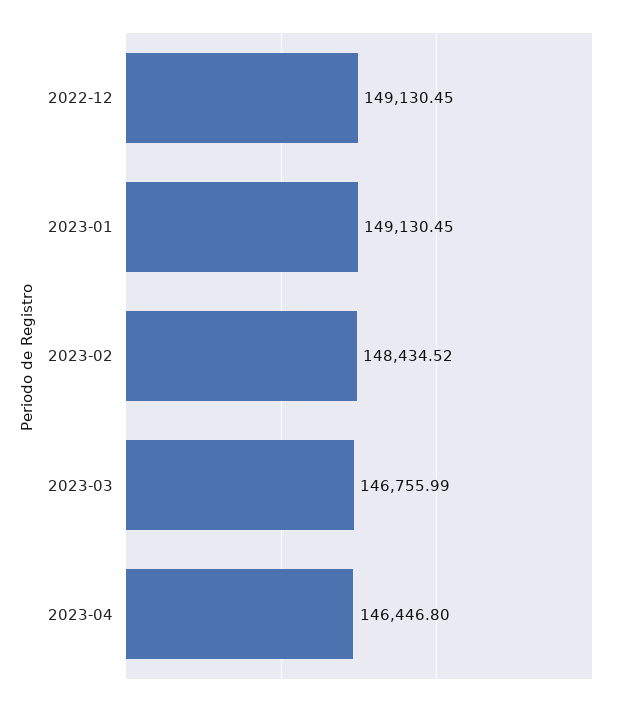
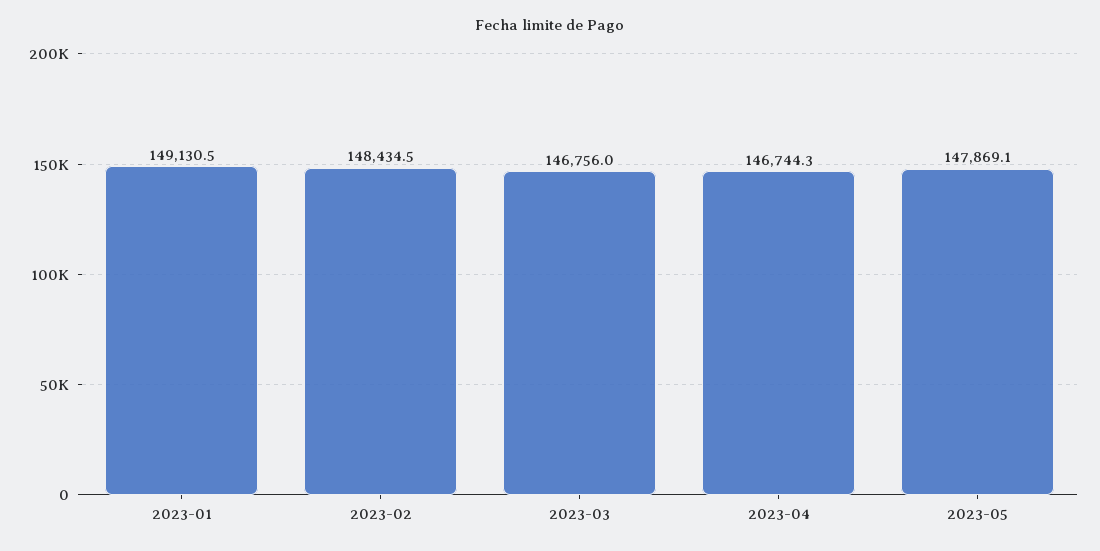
2022-12: 149130.45 -> none
2023-04: 146446.8 -> 146744.3
2023-05: none -> 147869.1

